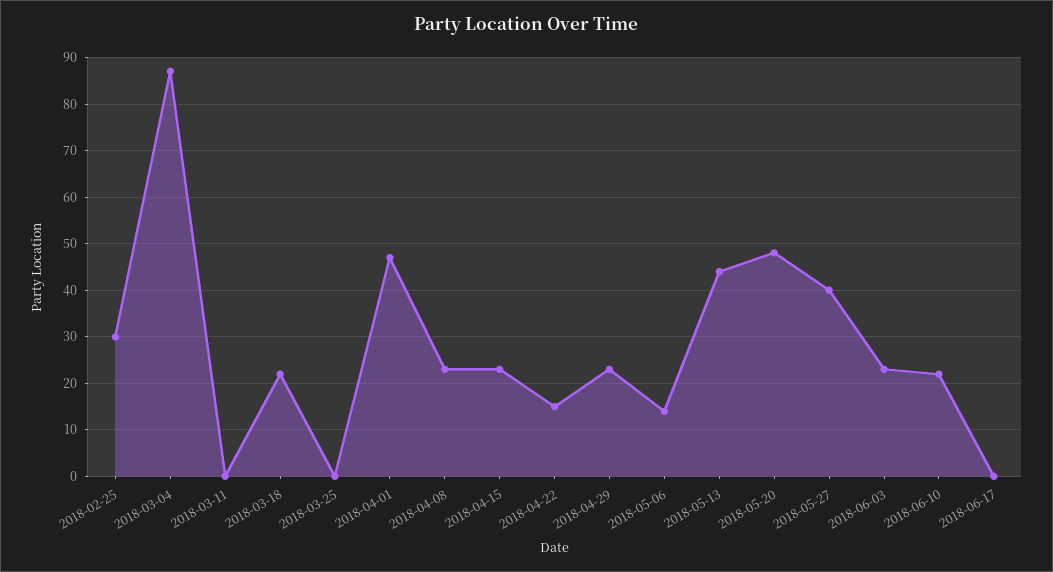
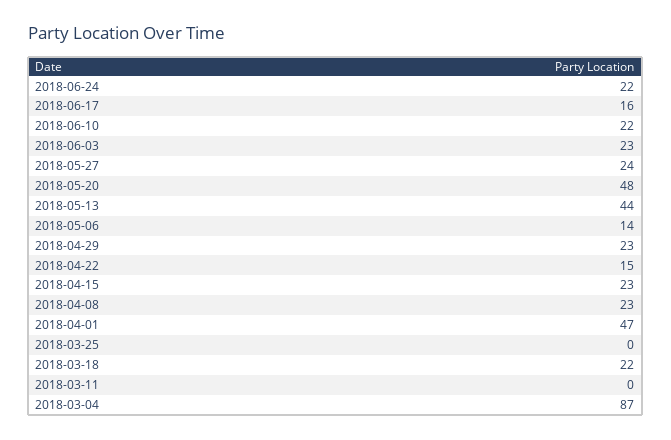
2018-02-25: 30 -> none
2018-05-27: 40 -> 24
2018-06-17: 0 -> 16
2018-06-24: none -> 22

